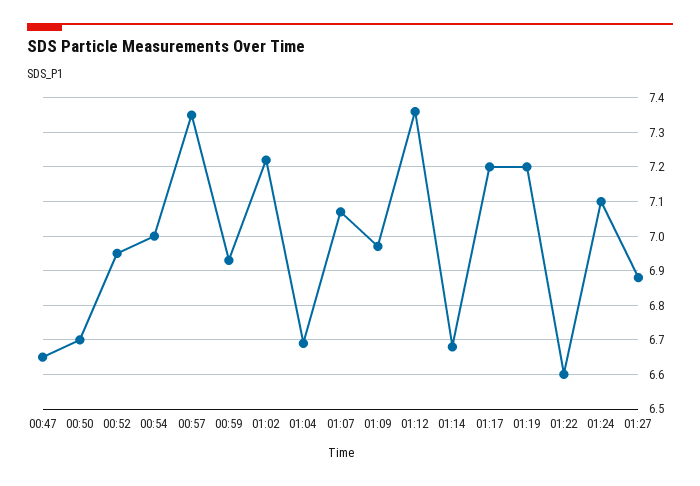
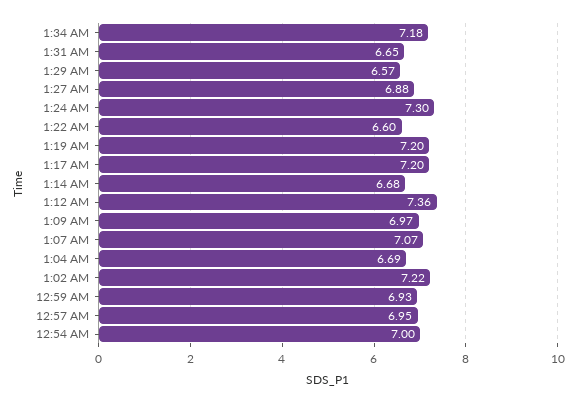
00:47: 6.65 -> none
00:50: 6.7 -> none
00:52: 6.95 -> none
00:57: 7.35 -> 6.95
01:24: 7.1 -> 7.3
1:34 AM: none -> 7.18
1:31 AM: none -> 6.65
1:29 AM: none -> 6.57

